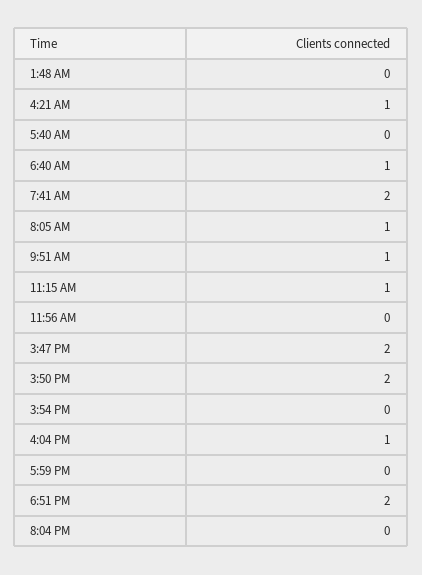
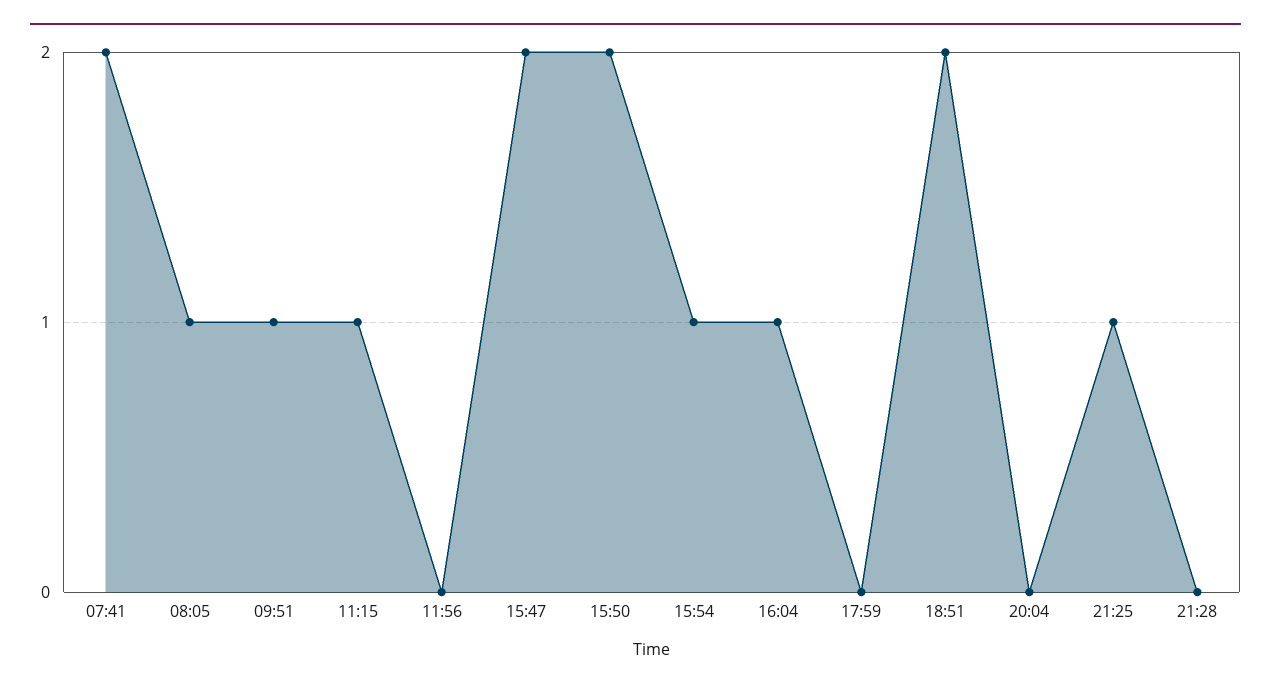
1:48 AM: 0 -> none
4:21 AM: 1 -> none
5:40 AM: 0 -> none
6:40 AM: 1 -> none
3:54 PM: 0 -> 1
21:25: none -> 1
21:28: none -> 0

